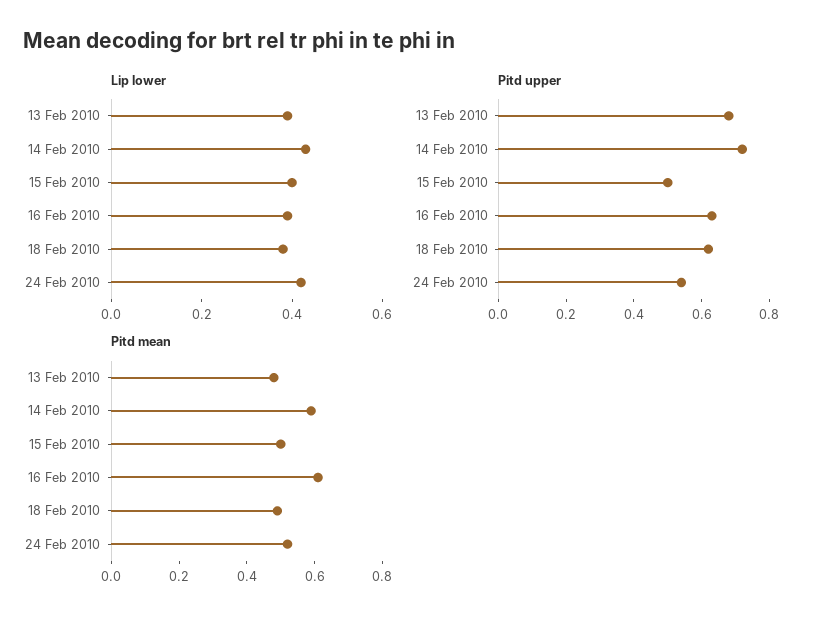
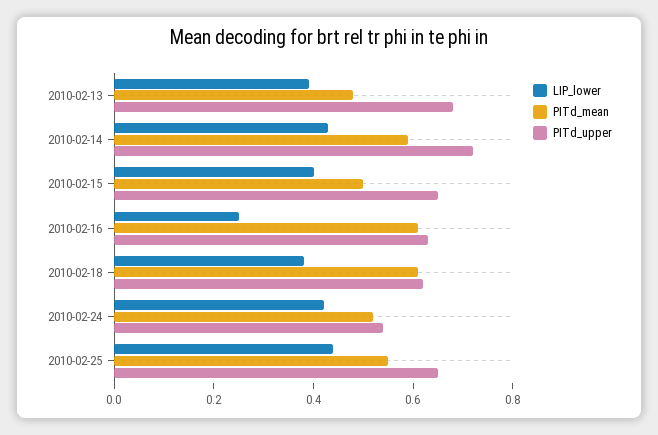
Lip lower, 16 Feb 2010: 0.4 -> 0.25
Pitd upper, 15 Feb 2010: 0.5 -> 0.65
Pitd mean, 18 Feb 2010: 0.5 -> 0.6
Lip lower, 2010-02-25: none -> 0.45
Pitd mean, 2010-02-25: none -> 0.55
Pitd upper, 2010-02-25: none -> 0.65

